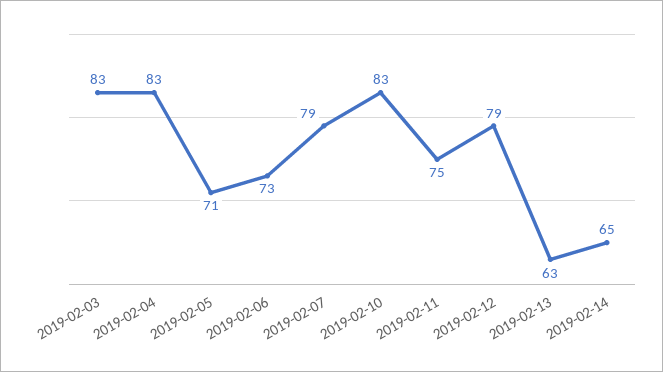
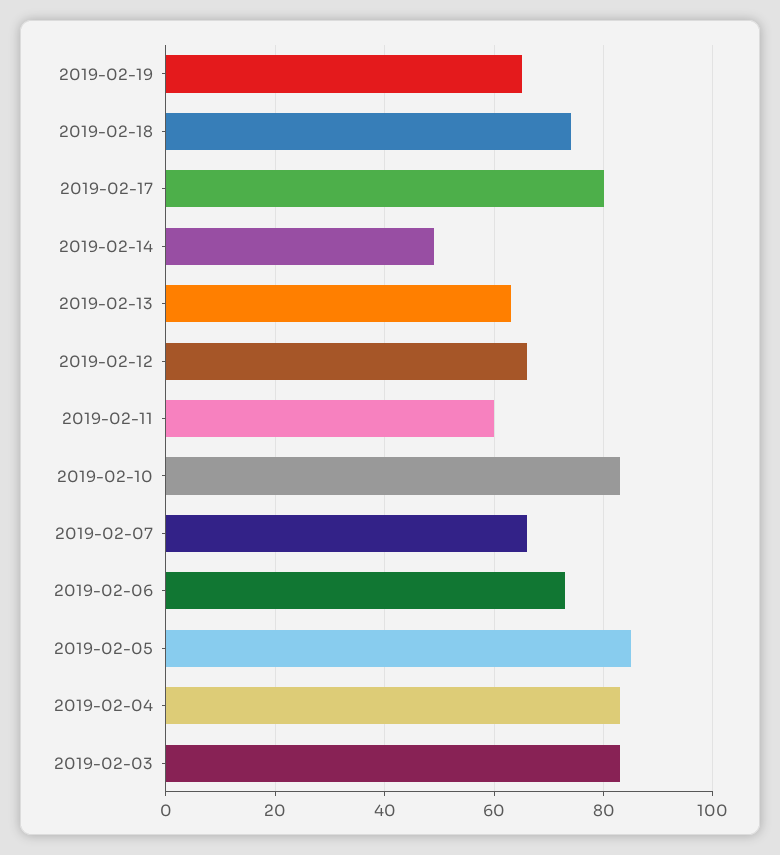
2019-02-05: 71 -> 85
2019-02-07: 79 -> 65
2019-02-11: 75 -> 60
2019-02-12: 79 -> 65
2019-02-14: 65 -> 50
2019-02-19: none -> 65
2019-02-18: none -> 75
2019-02-17: none -> 80

